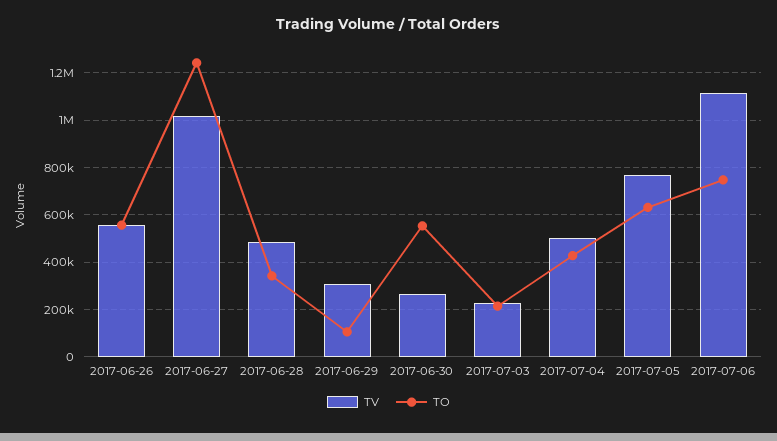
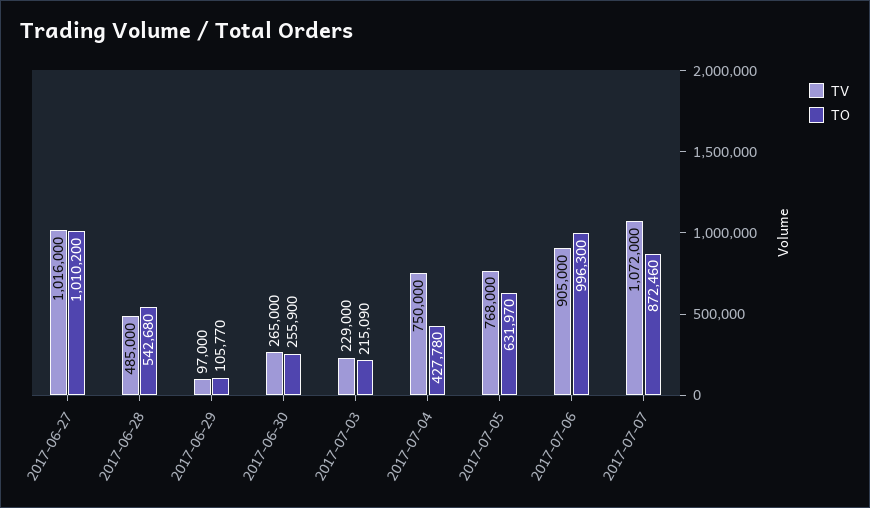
TV, 2017-06-26: 550000 -> none
TO, 2017-06-26: 550000 -> none
TO, 2017-06-27: 1250000 -> 1010200
TO, 2017-06-28: 350000 -> 542680
TV, 2017-06-29: 300000 -> 97000
TO, 2017-06-30: 550000 -> 255900
TV, 2017-07-04: 500000 -> 750000
TV, 2017-07-06: 1100000 -> 905000
TO, 2017-07-06: 750000 -> 996300
TV, 2017-07-07: none -> 1072000
TO, 2017-07-07: none -> 872460

